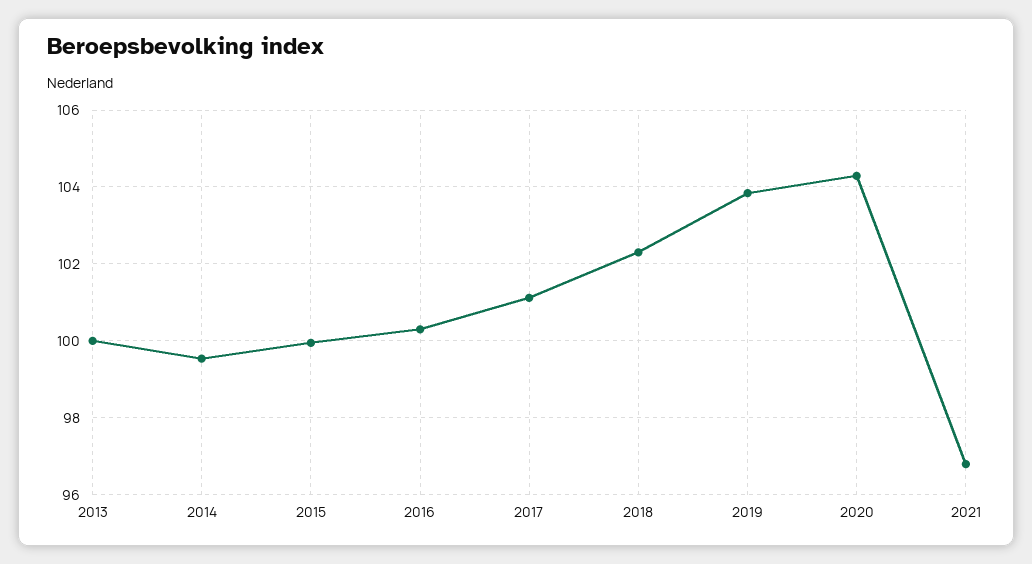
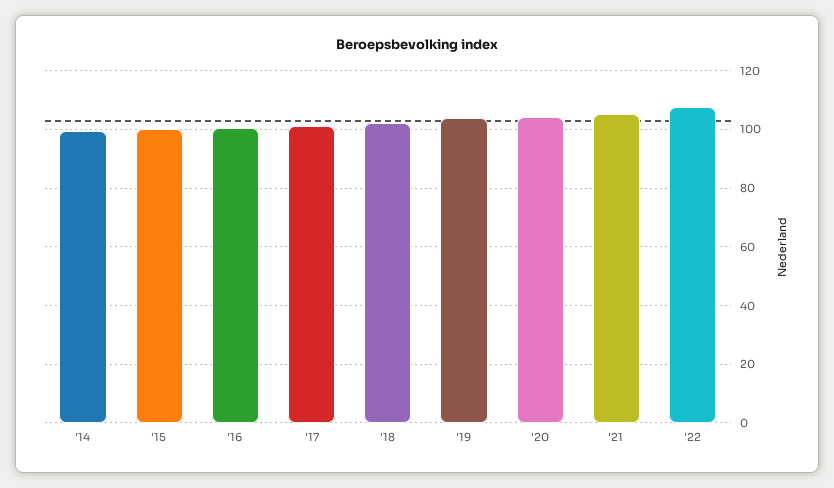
2013: 100 -> none
2021: 96.8 -> 105
'22: none -> 107.5

